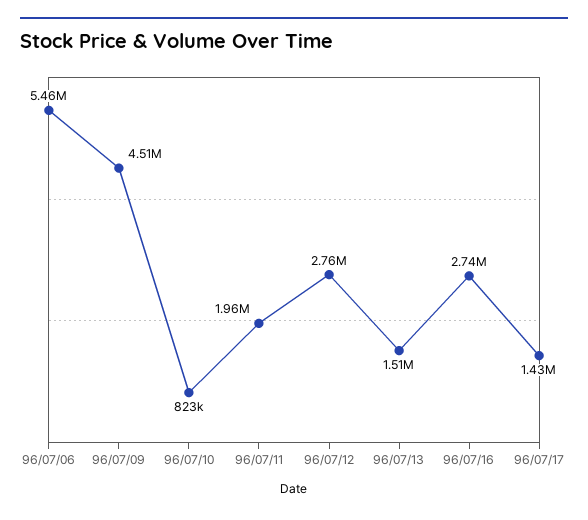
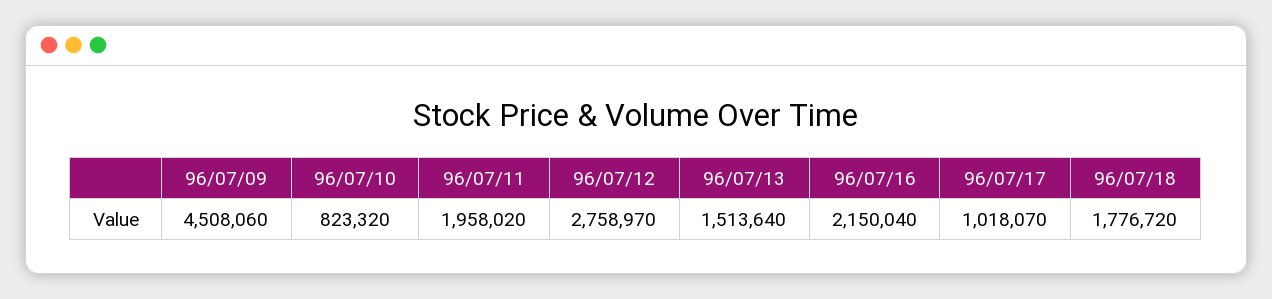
96/07/06: 5460000 -> none
96/07/16: 2740000 -> 2150040
96/07/17: 1430000 -> 1018070
96/07/18: none -> 1776720

